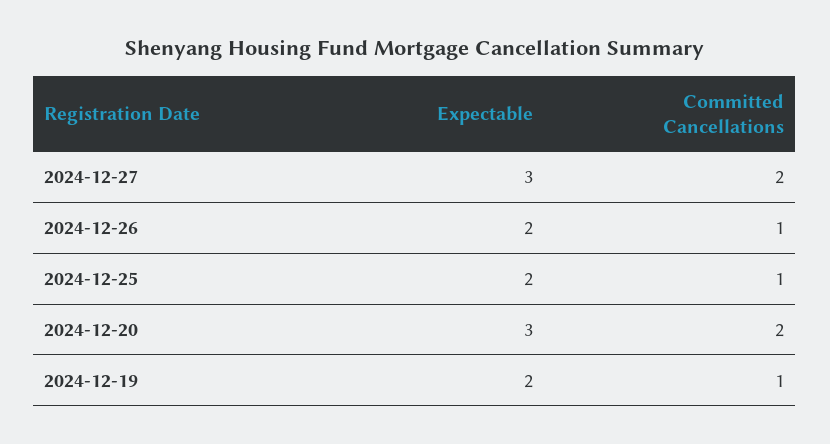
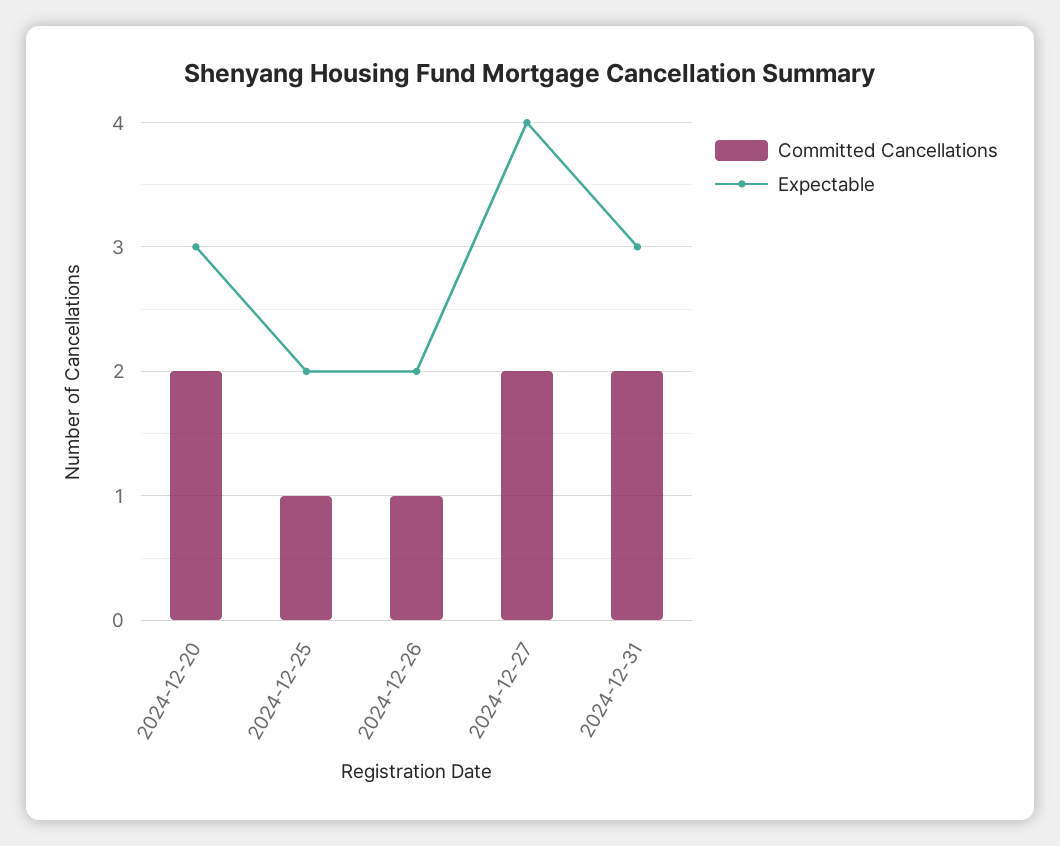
Expectable, 2024-12-27: 3 -> 4
Expectable, 2024-12-19: 2 -> none
Committed Cancellations, 2024-12-19: 1 -> none
Committed Cancellations, 2024-12-31: none -> 2
Expectable, 2024-12-31: none -> 3

